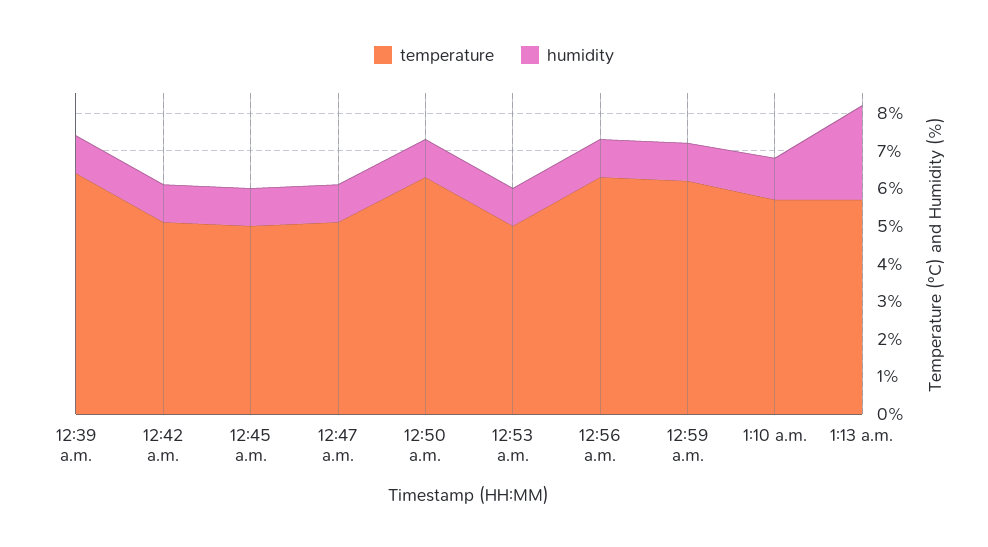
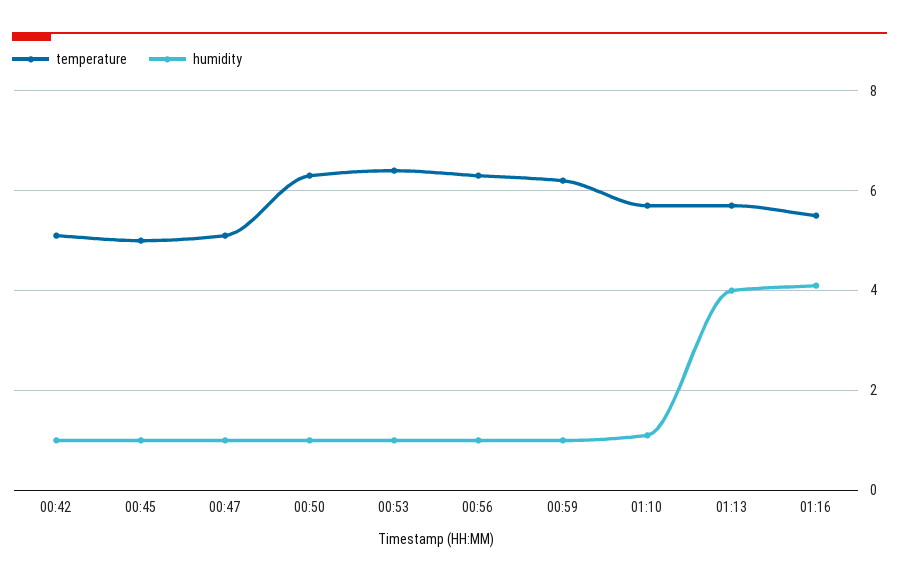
temperature, 12:39 a.m.: 6.5 -> none
humidity, 12:39 a.m.: 1 -> none
temperature, 12:53 a.m.: 5 -> 6.5
humidity, 1:13 a.m.: 2.5 -> 4
temperature, 01:16: none -> 5.5
humidity, 01:16: none -> 4

